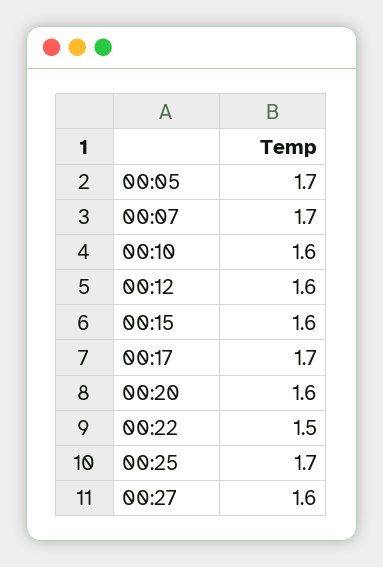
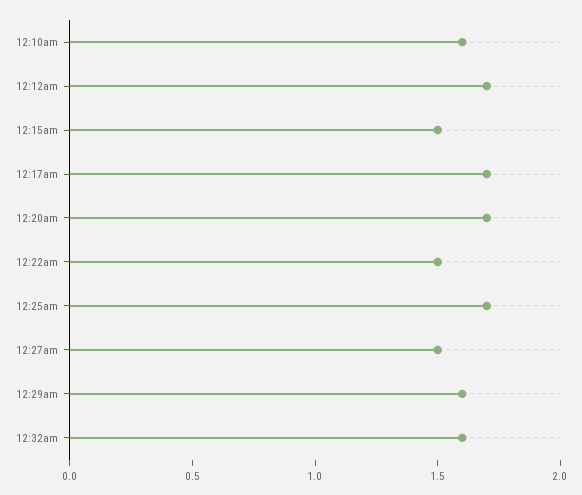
00:05: 1.7 -> none
00:07: 1.7 -> none
00:12: 1.6 -> 1.7
00:15: 1.6 -> 1.5
00:20: 1.6 -> 1.7
00:27: 1.6 -> 1.5
12:29am: none -> 1.6
12:32am: none -> 1.6

